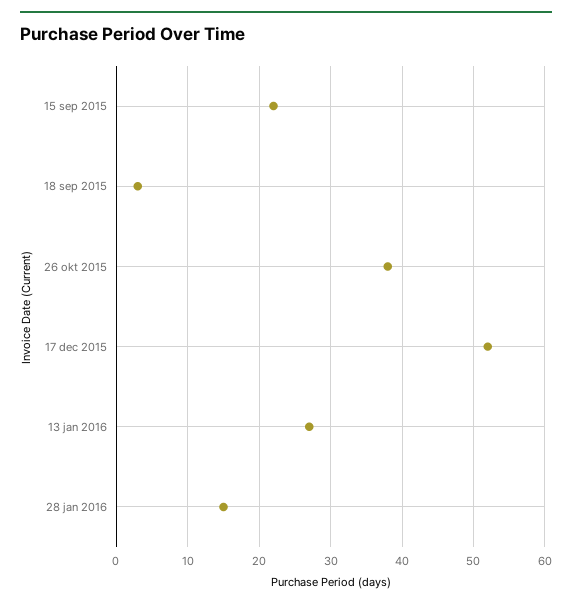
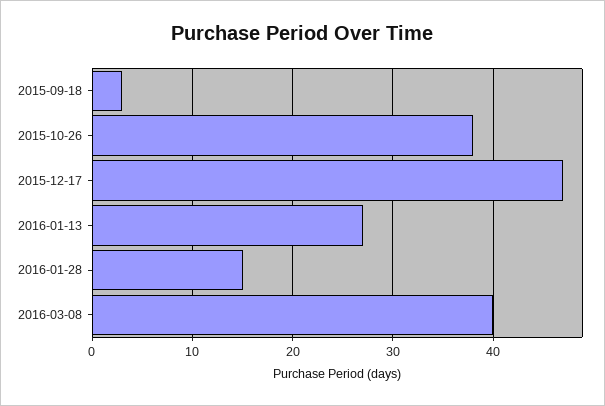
15 sep 2015: 22 -> none
17 dec 2015: 52 -> 47
2016-03-08: none -> 40

